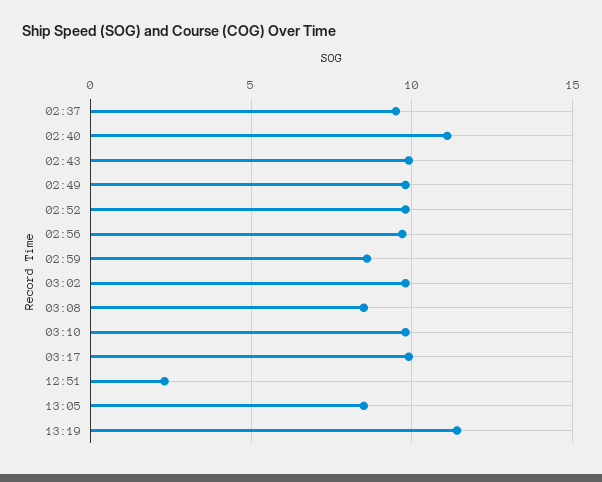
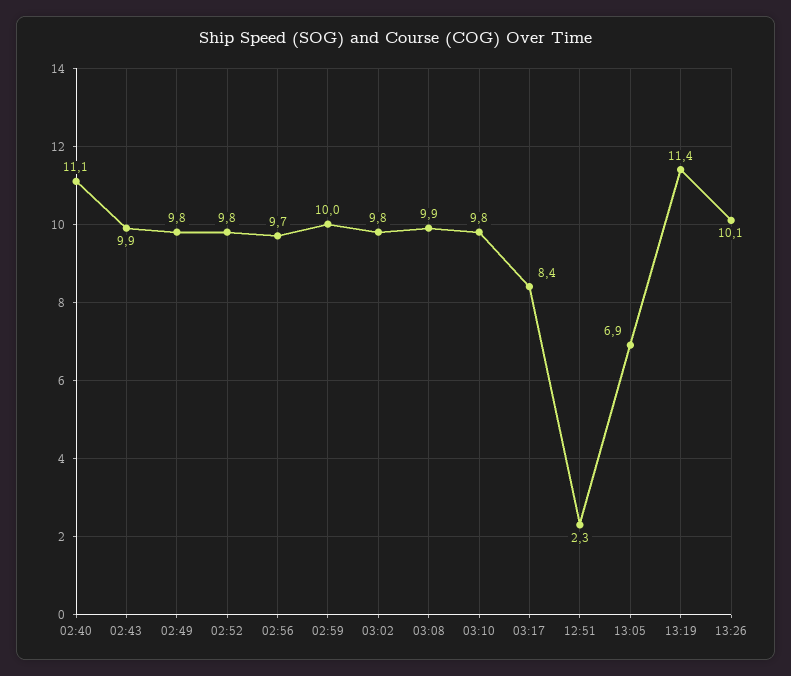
02:37: 9.5 -> none
02:59: 8.5 -> 10
03:08: 8.5 -> 9.9
03:17: 10 -> 8.4
13:05: 8.5 -> 6.9
13:26: none -> 10.1

